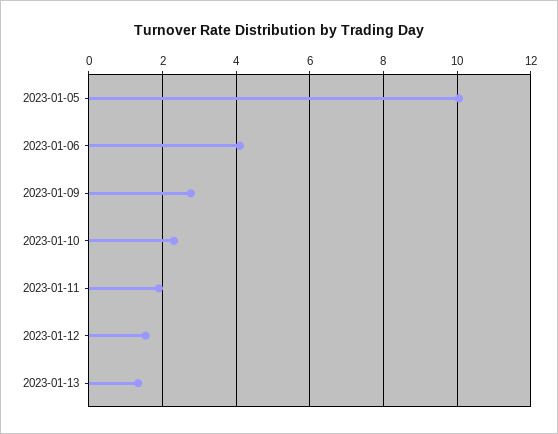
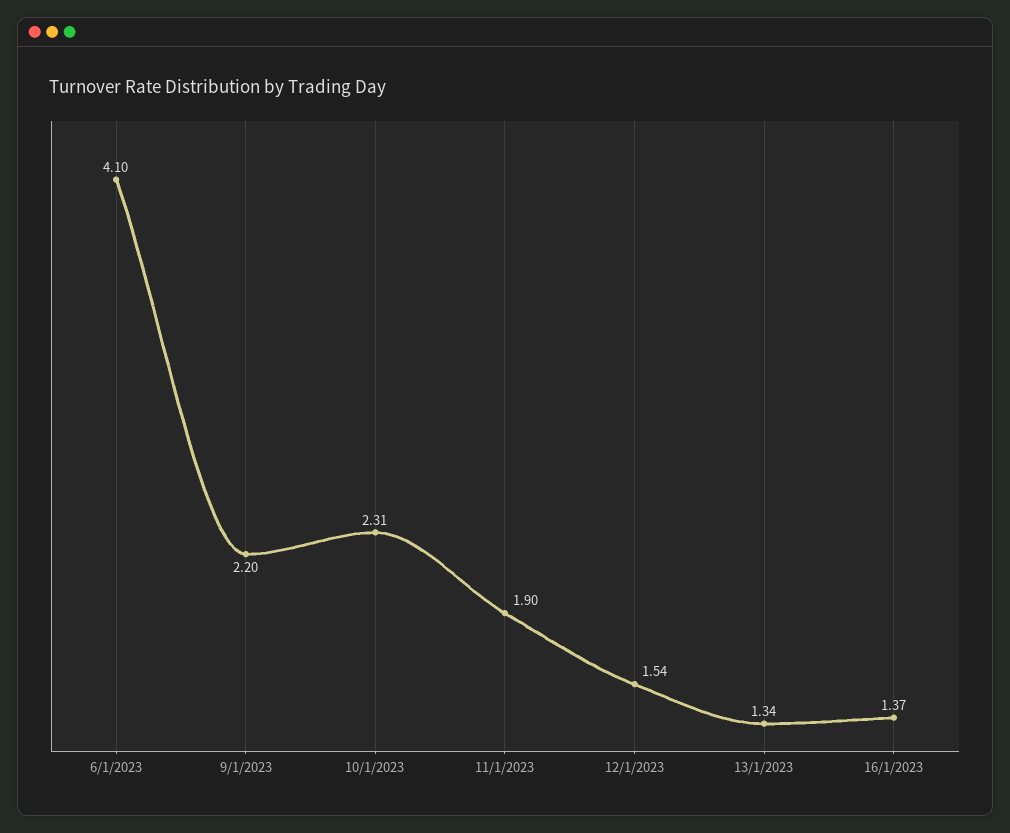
2023-01-05: 10 -> none
2023-01-09: 2.8 -> 2.2
16/1/2023: none -> 1.37

